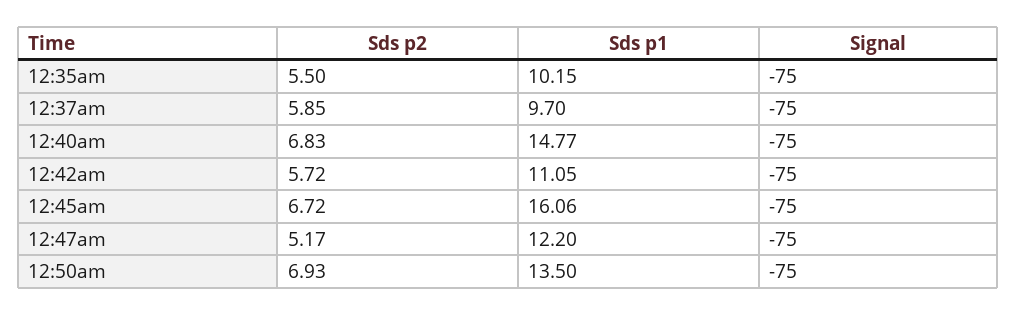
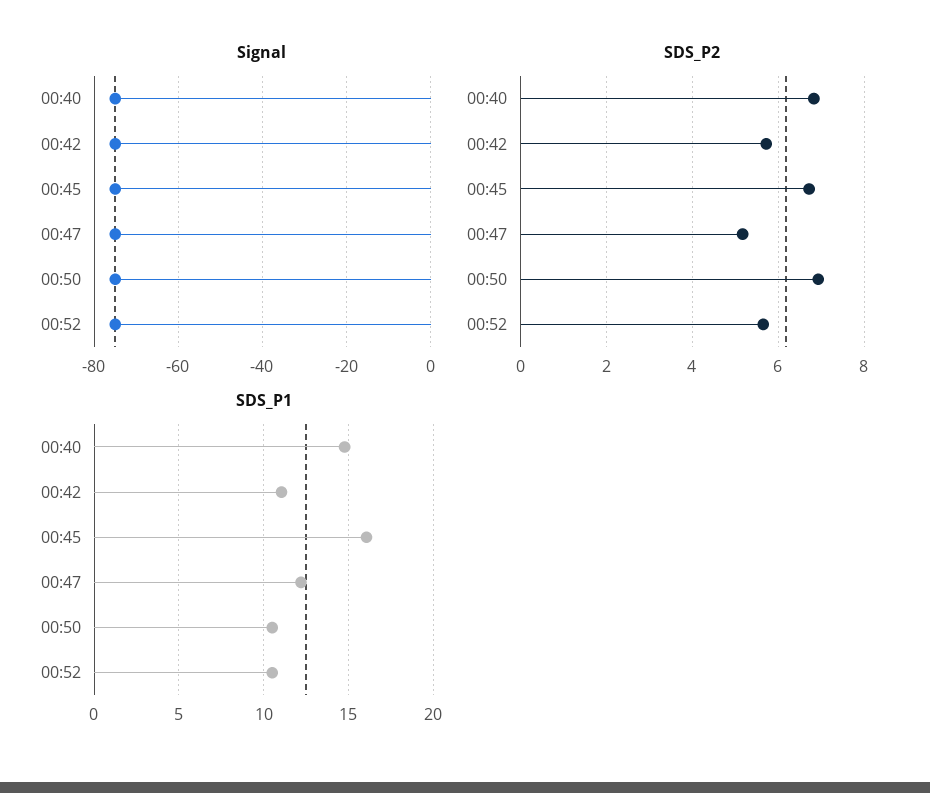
Sds p2, 12:35am: 5.5 -> none
Sds p1, 12:35am: 10.15 -> none
Signal, 12:35am: -75 -> none
Sds p2, 12:37am: 5.85 -> none
Sds p1, 12:37am: 9.7 -> none
Signal, 12:37am: -75 -> none
Sds p1, 12:50am: 13.5 -> 10.5
Signal, 00:52: none -> -75
Sds p2, 00:52: none -> 5.6
Sds p1, 00:52: none -> 10.5

